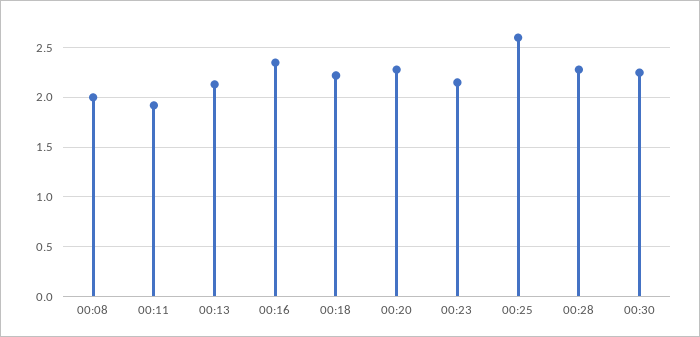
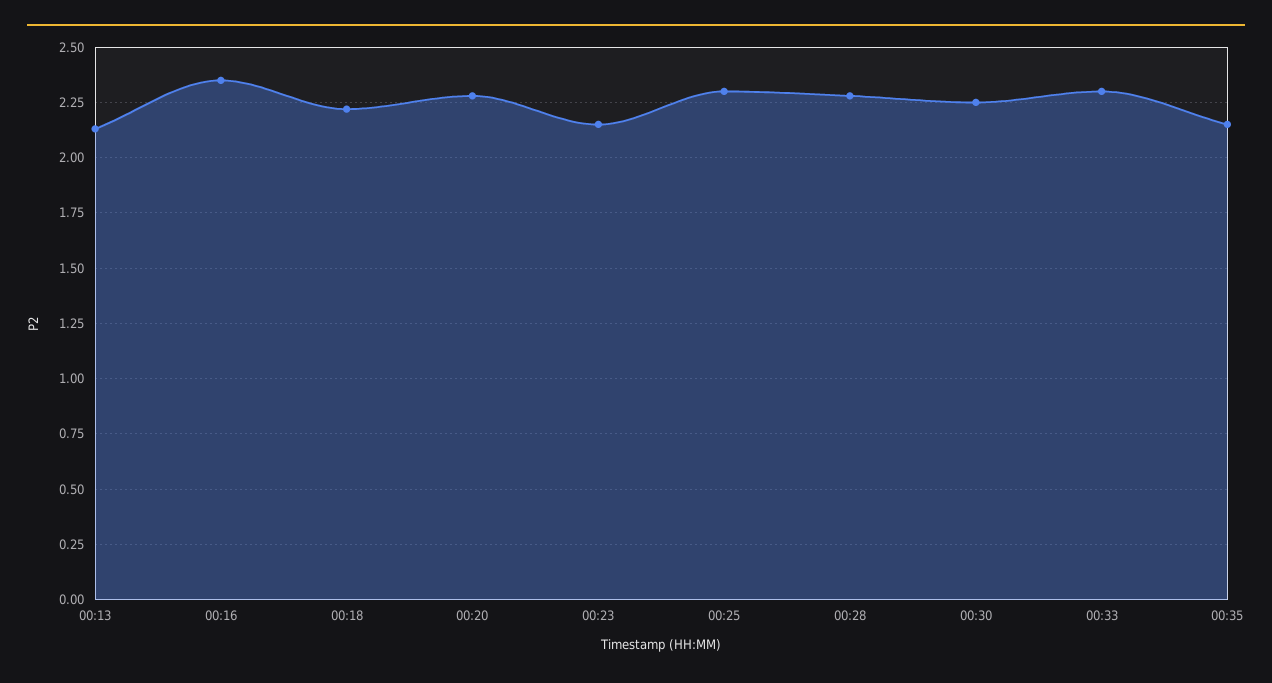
00:08: 2 -> none
00:11: 1.9 -> none
00:25: 2.6 -> 2.3
00:33: none -> 2.3
00:35: none -> 2.15

